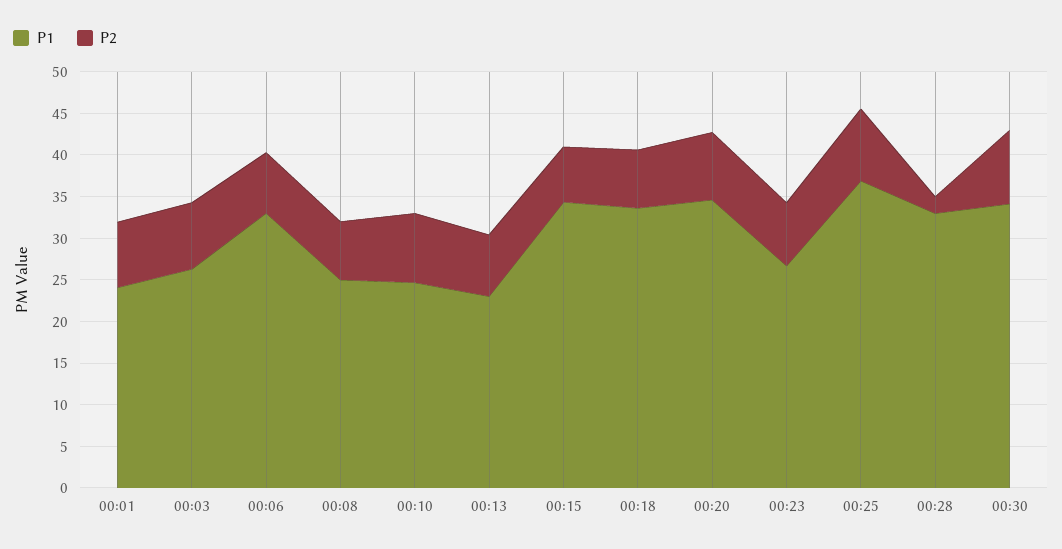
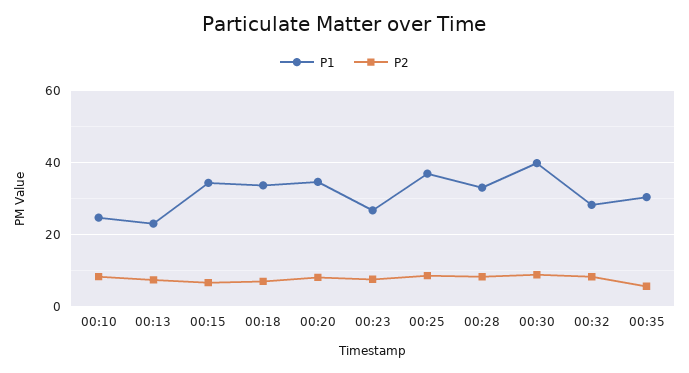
P1, 00:01: 24 -> none
P2, 00:01: 8 -> none
P1, 00:03: 26 -> none
P2, 00:03: 8 -> none
P1, 00:06: 33 -> none
P2, 00:06: 7 -> none
P1, 00:08: 25 -> none
P2, 00:08: 7 -> none
P2, 00:28: 2 -> 8
P1, 00:30: 34 -> 40
P1, 00:32: none -> 28
P2, 00:32: none -> 8
P1, 00:35: none -> 30
P2, 00:35: none -> 6

